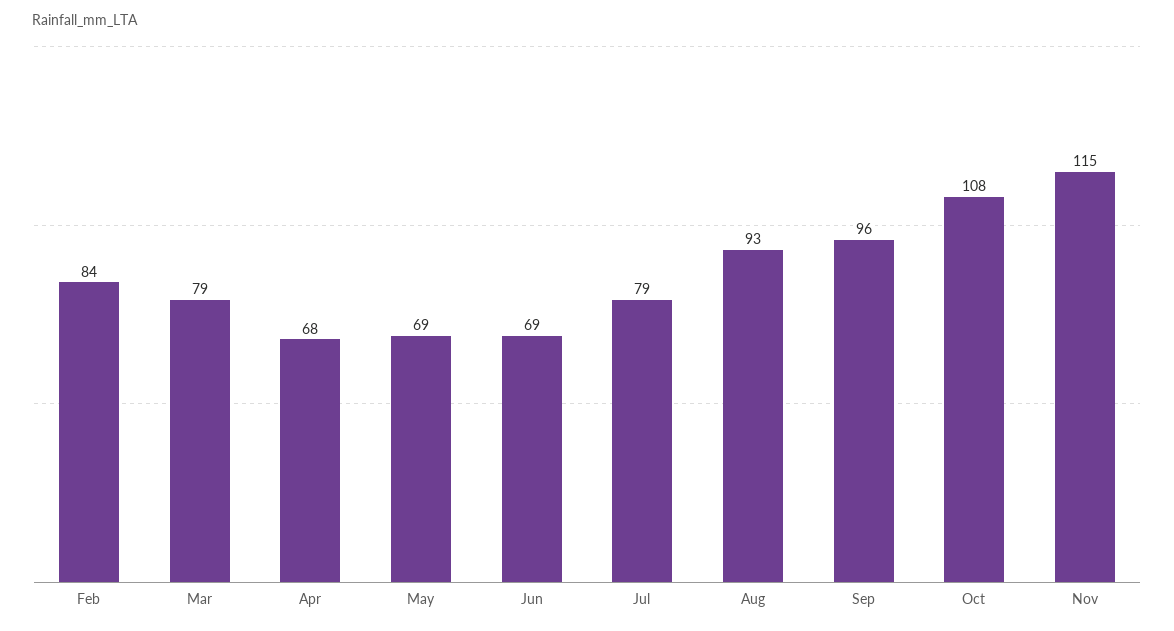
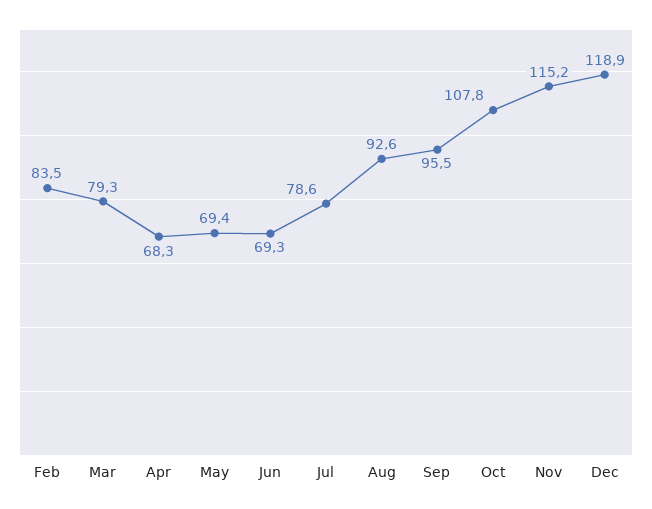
Dec: none -> 118.9

